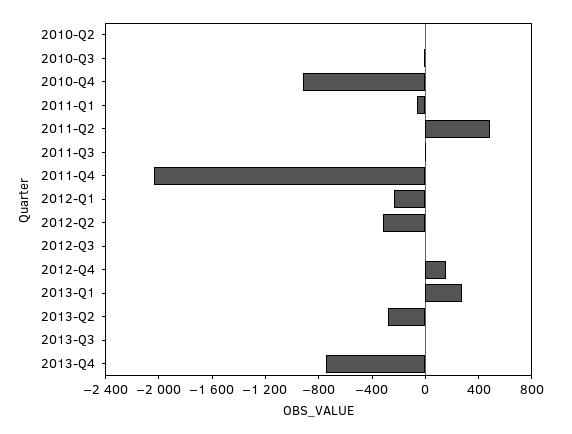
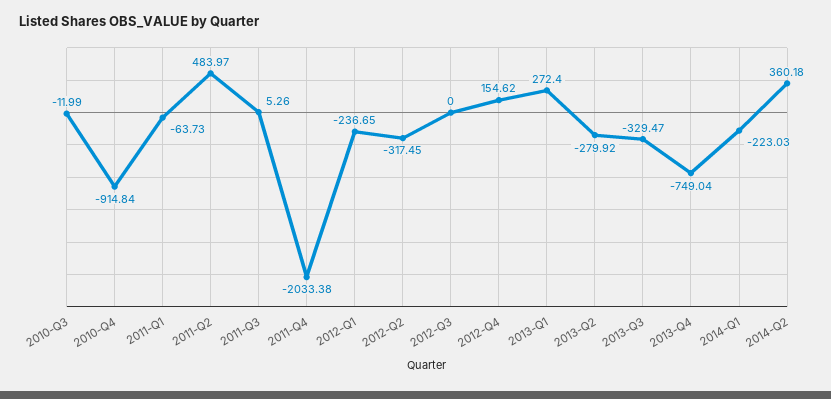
2010-Q2: 0 -> none
2013-Q3: 0 -> -329.47
2014-Q1: none -> -223.03
2014-Q2: none -> 360.18

